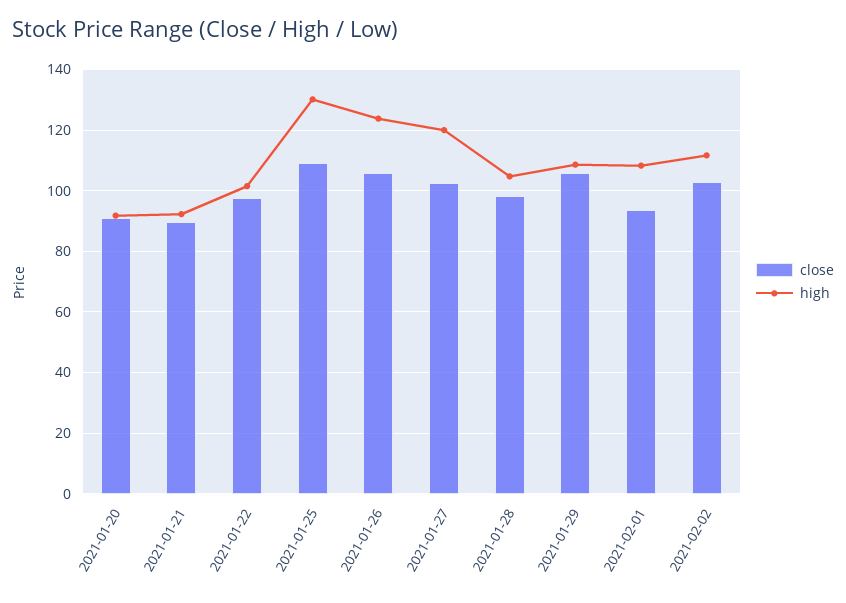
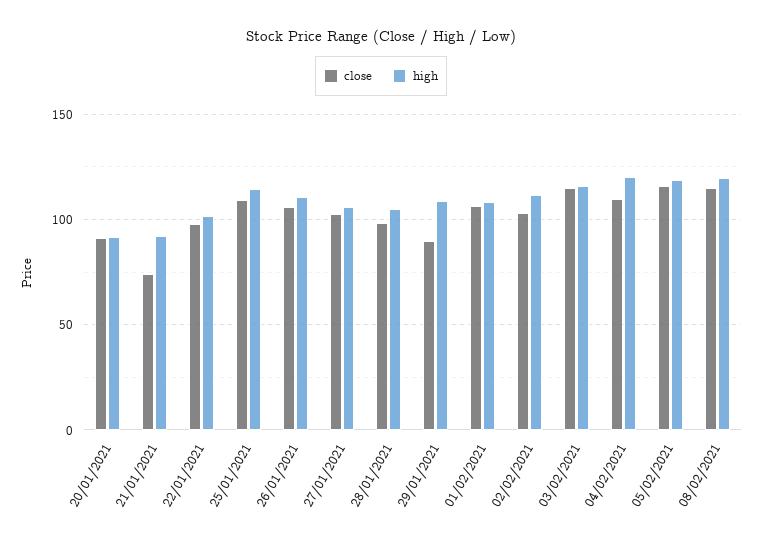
close, 2021-01-21: 90 -> 75
high, 2021-01-25: 130 -> 115
high, 2021-01-26: 124 -> 110
high, 2021-01-27: 120 -> 105
close, 2021-01-29: 106 -> 90
close, 2021-02-01: 94 -> 105
close, 03/02/2021: none -> 115
high, 03/02/2021: none -> 115
close, 04/02/2021: none -> 110
high, 04/02/2021: none -> 120
close, 05/02/2021: none -> 115
high, 05/02/2021: none -> 120
close, 08/02/2021: none -> 115
high, 08/02/2021: none -> 120

